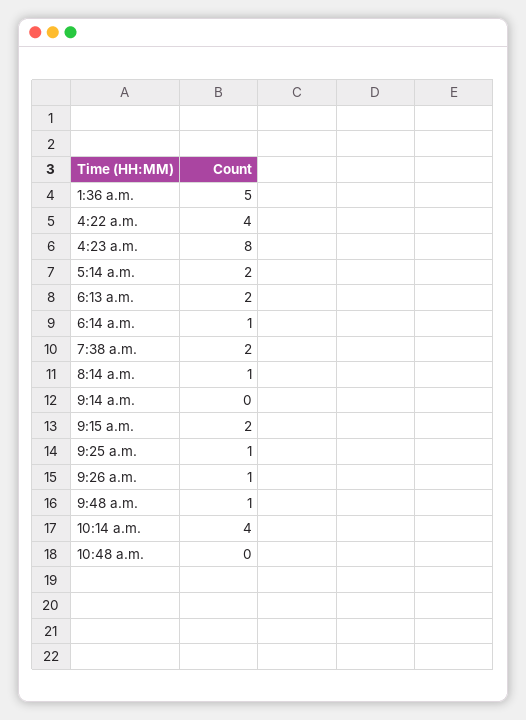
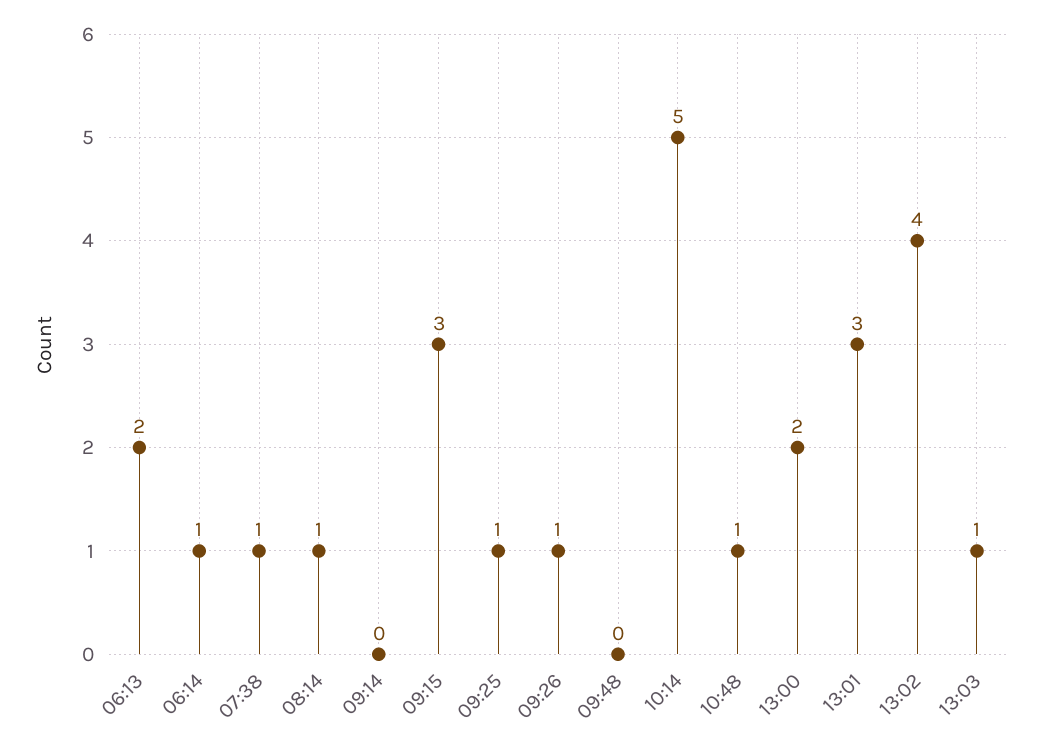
1:36 a.m.: 5 -> none
4:22 a.m.: 4 -> none
4:23 a.m.: 8 -> none
5:14 a.m.: 2 -> none
7:38 a.m.: 2 -> 1
9:15 a.m.: 2 -> 3
9:48 a.m.: 1 -> 0
10:14 a.m.: 4 -> 5
10:48 a.m.: 0 -> 1
13:00: none -> 2
13:01: none -> 3
13:02: none -> 4
13:03: none -> 1

